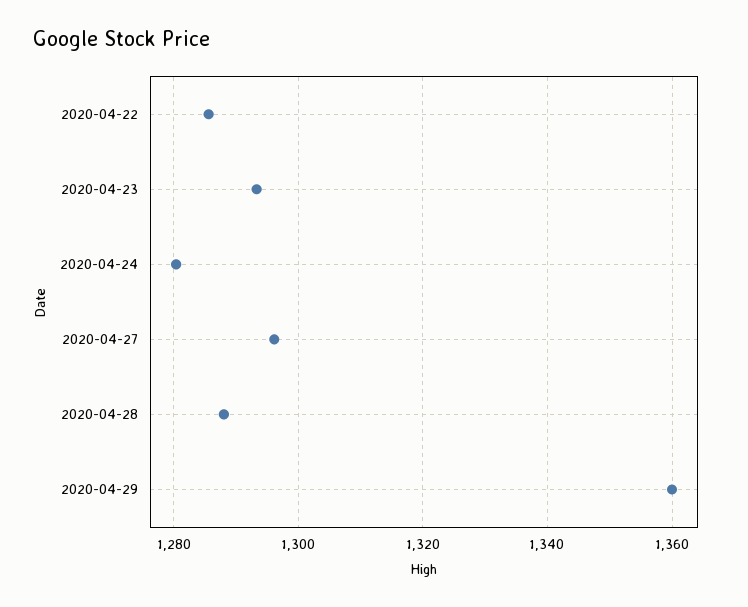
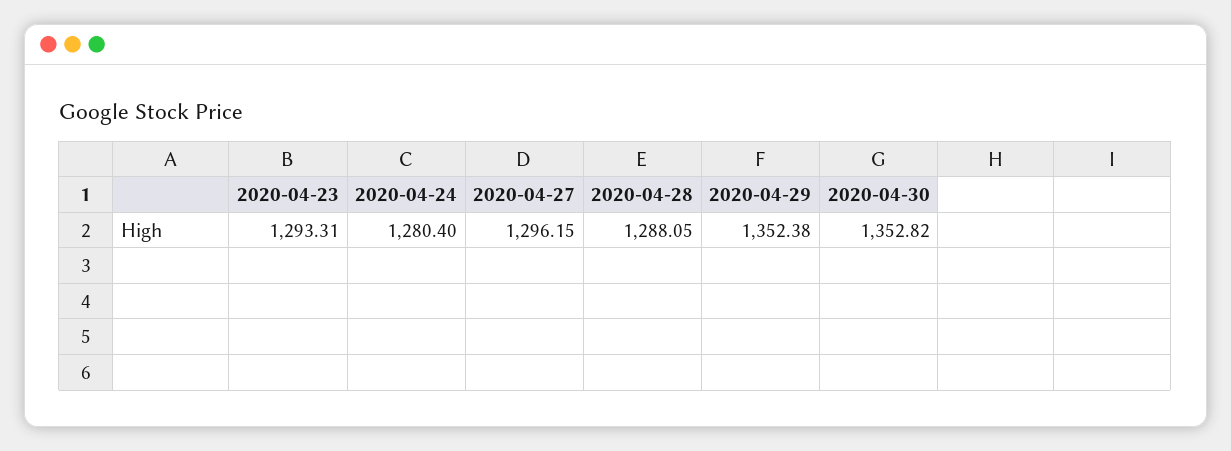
2020-04-22: 1286 -> none
2020-04-29: 1360 -> 1352.38
2020-04-30: none -> 1352.82

